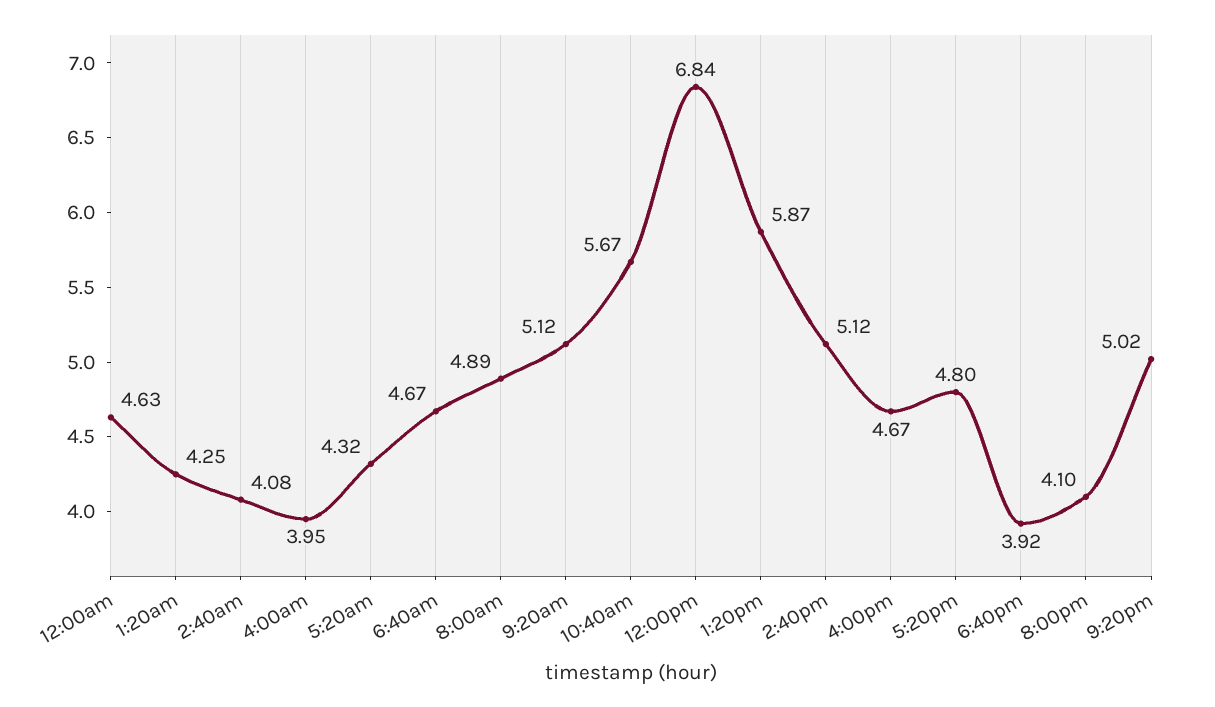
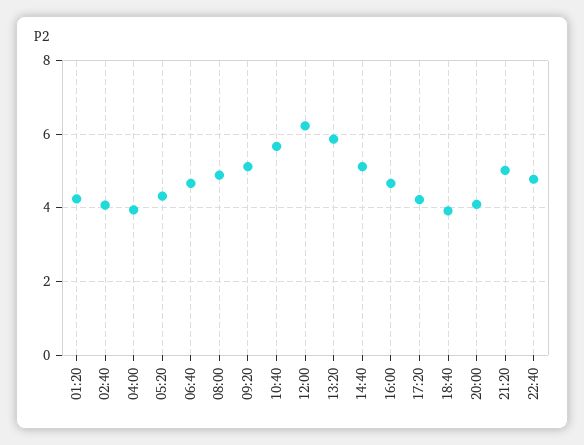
12:00am: 4.63 -> none
12:00pm: 6.84 -> 6.2
5:20pm: 4.8 -> 4.2
22:40: none -> 4.8

